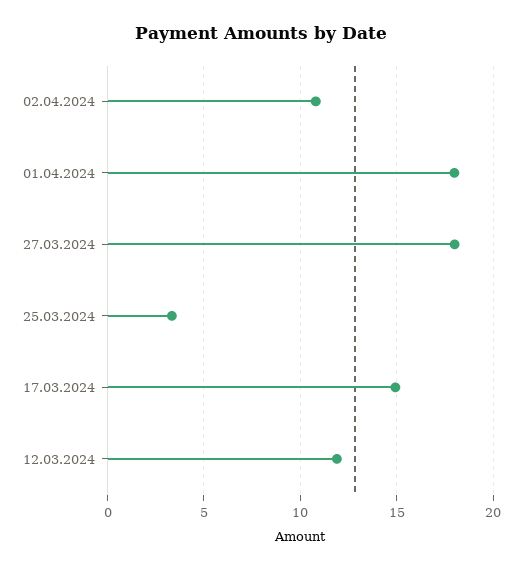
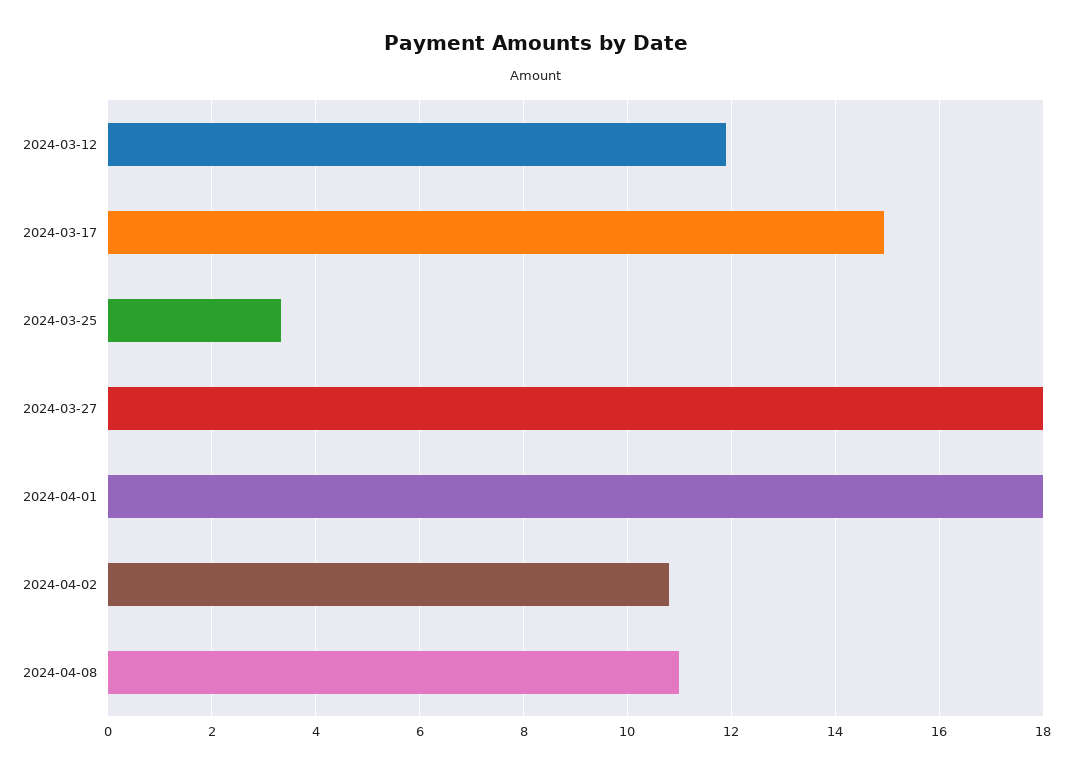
2024-04-08: none -> 11

